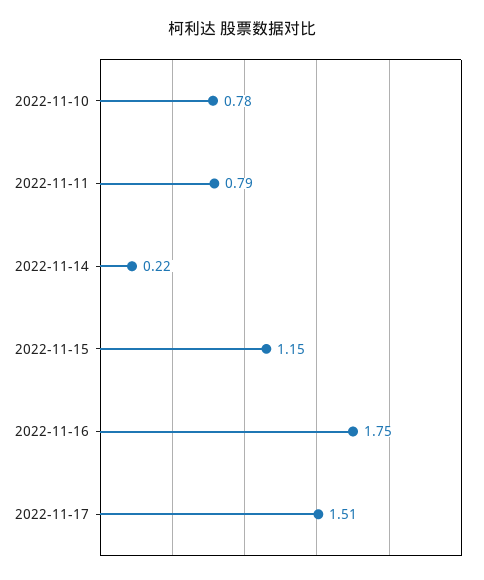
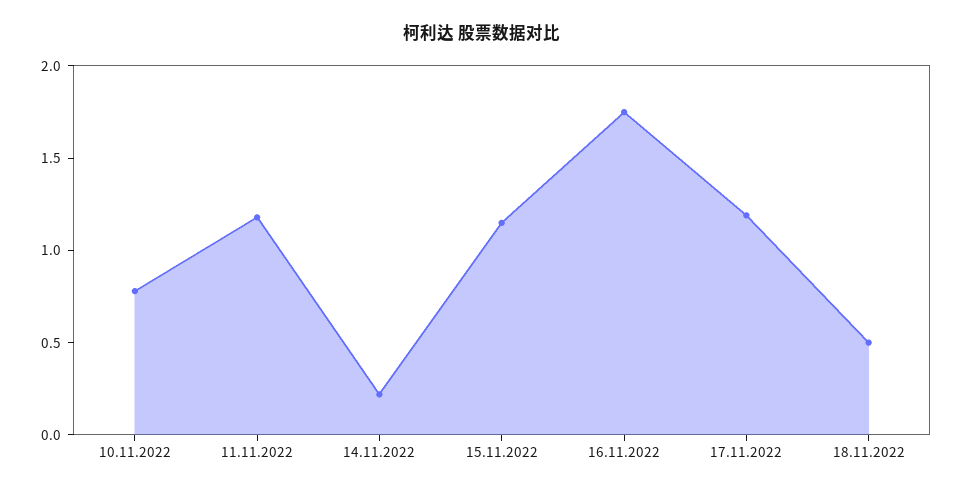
2022-11-11: 0.79 -> 1.2
2022-11-17: 1.51 -> 1.2
18.11.2022: none -> 0.5

